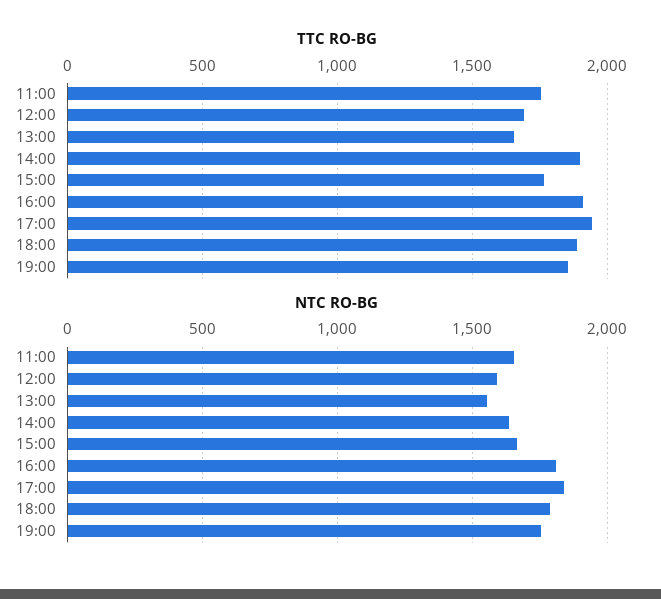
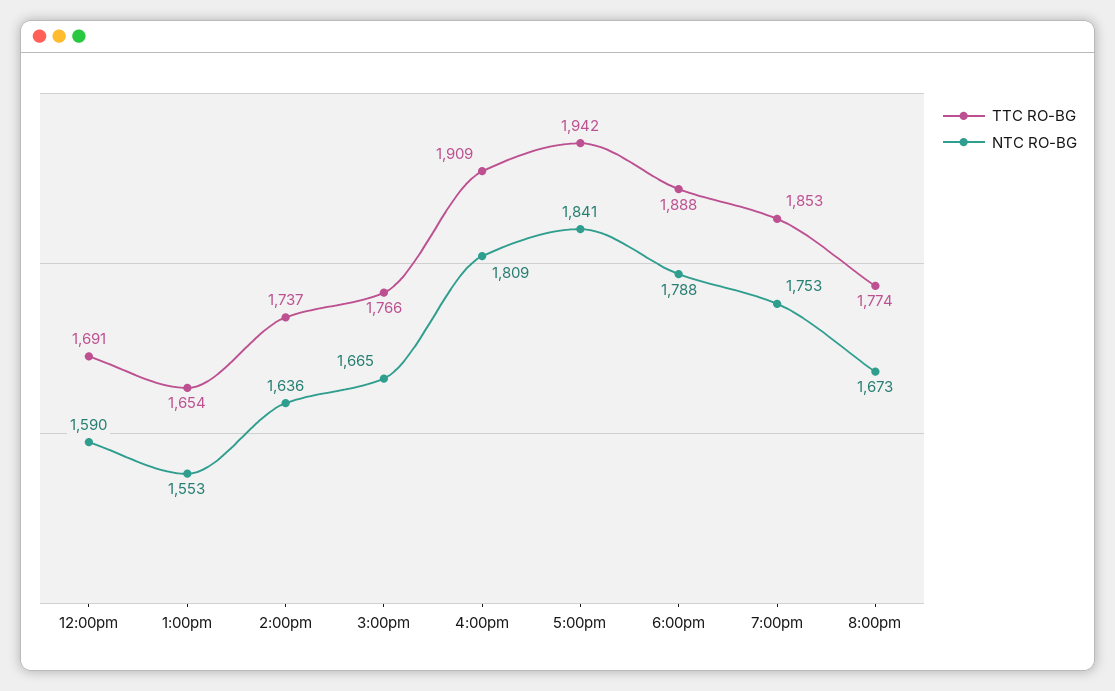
TTC RO-BG, 11:00: 1750 -> none
TTC RO-BG, 14:00: 1900 -> 1737
NTC RO-BG, 11:00: 1650 -> none
TTC RO-BG, 8:00pm: none -> 1774
NTC RO-BG, 8:00pm: none -> 1673

